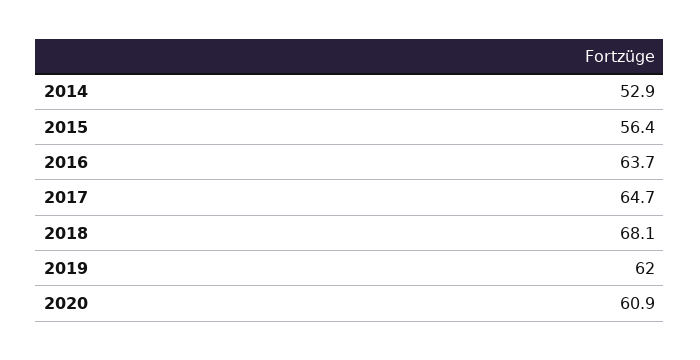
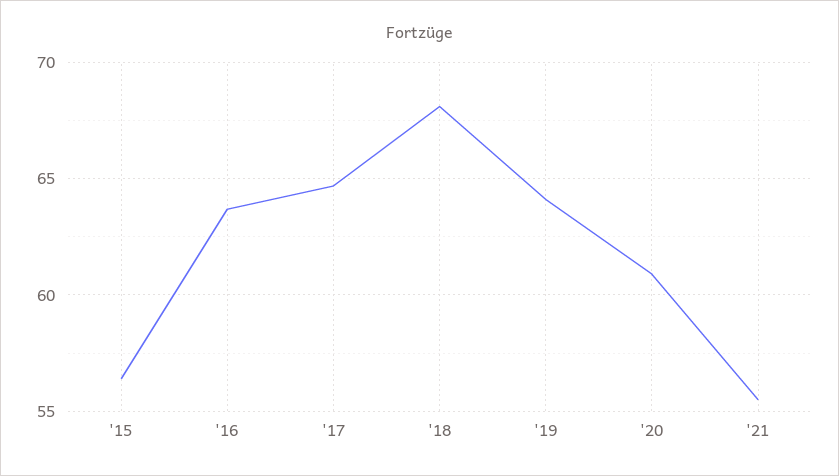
2014: 52.9 -> none
2019: 62 -> 64
'21: none -> 55.5

